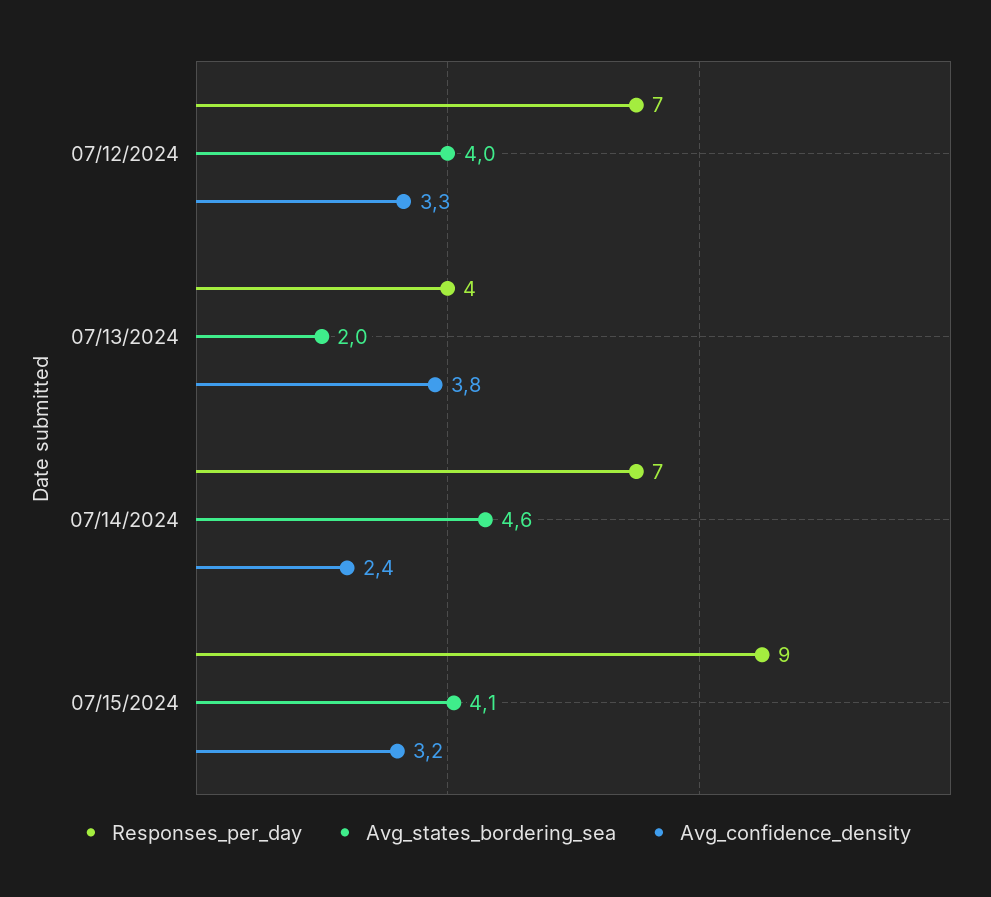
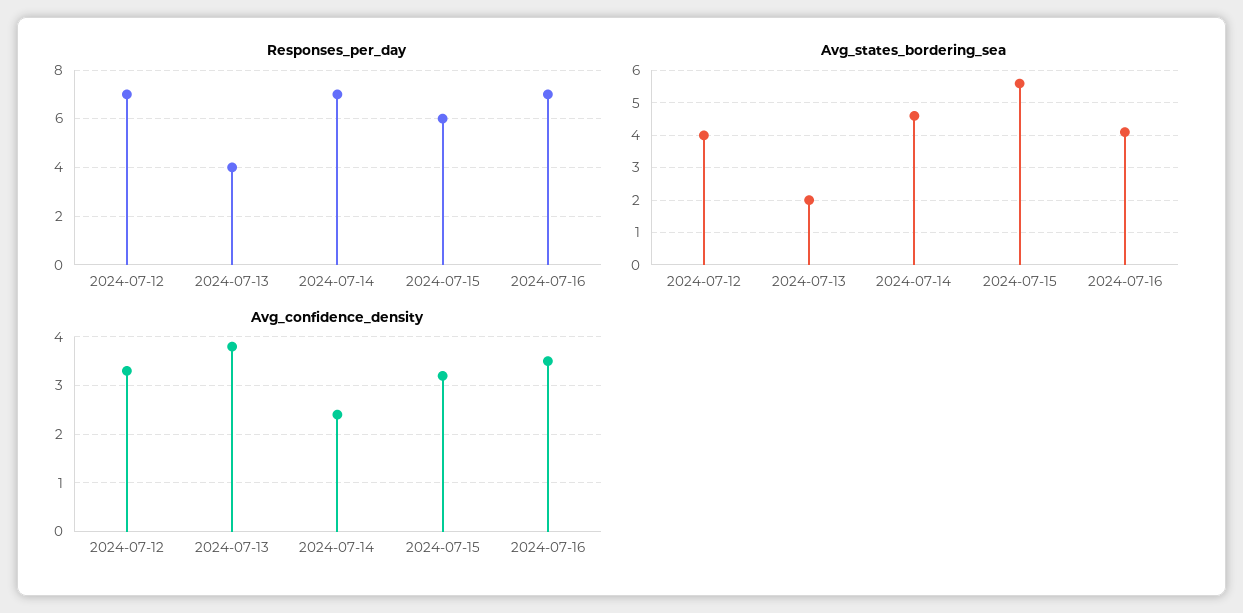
Responses_per_day, 07/15/2024: 9 -> 6
Avg_states_bordering_sea, 07/15/2024: 4.1 -> 5.5
Responses_per_day, 2024-07-16: none -> 7
Avg_states_bordering_sea, 2024-07-16: none -> 4
Avg_confidence_density, 2024-07-16: none -> 3.5

